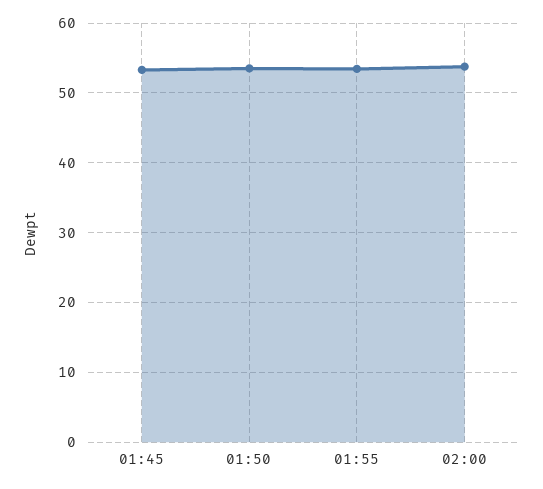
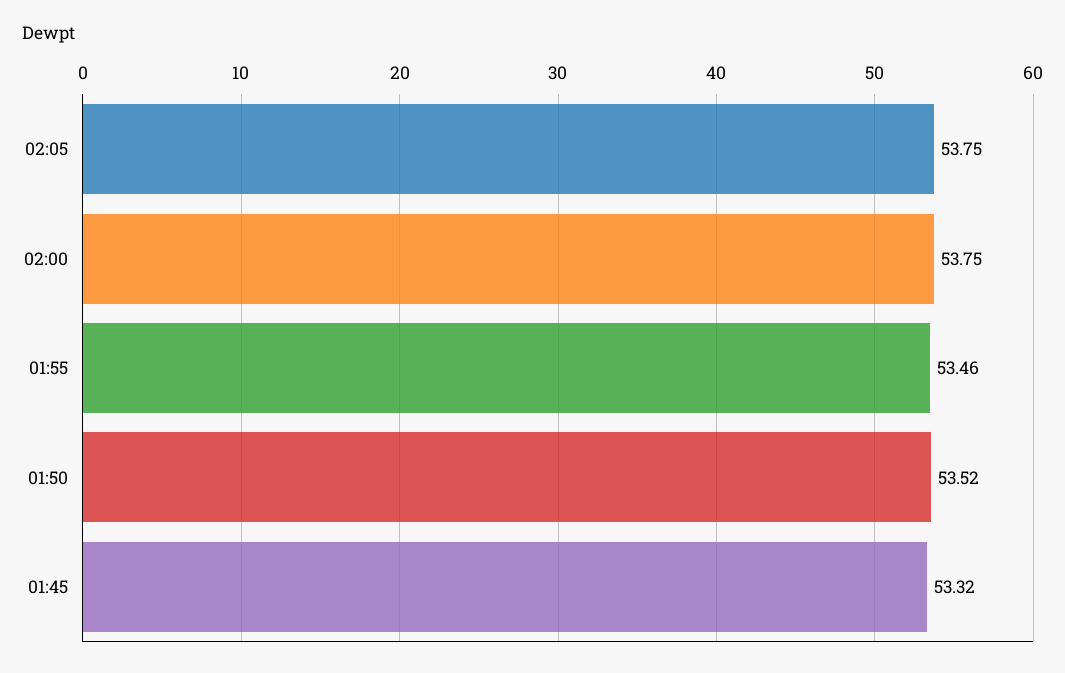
02:05: none -> 53.75

